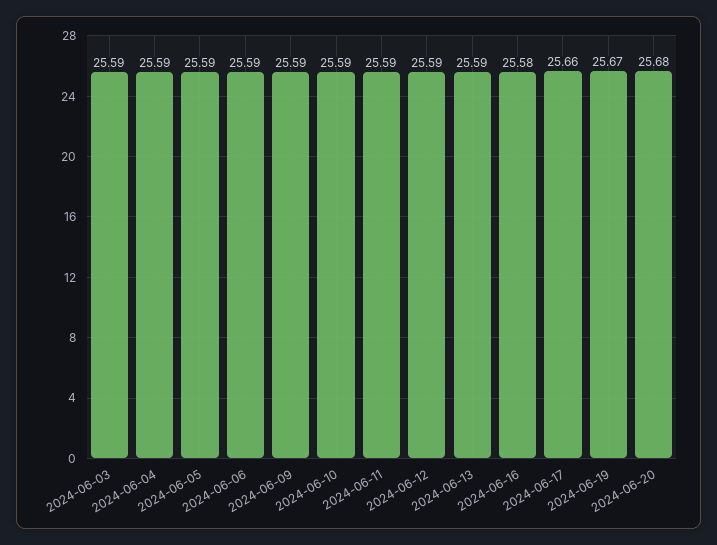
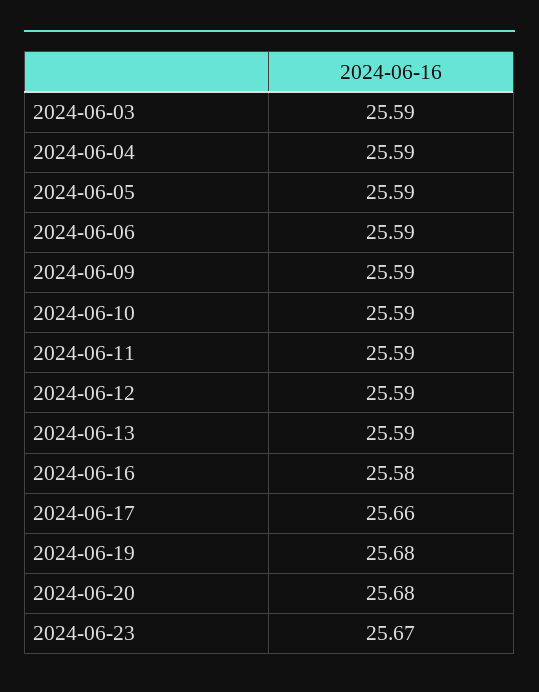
2024-06-19: 25.67 -> 25.68
2024-06-23: none -> 25.67

